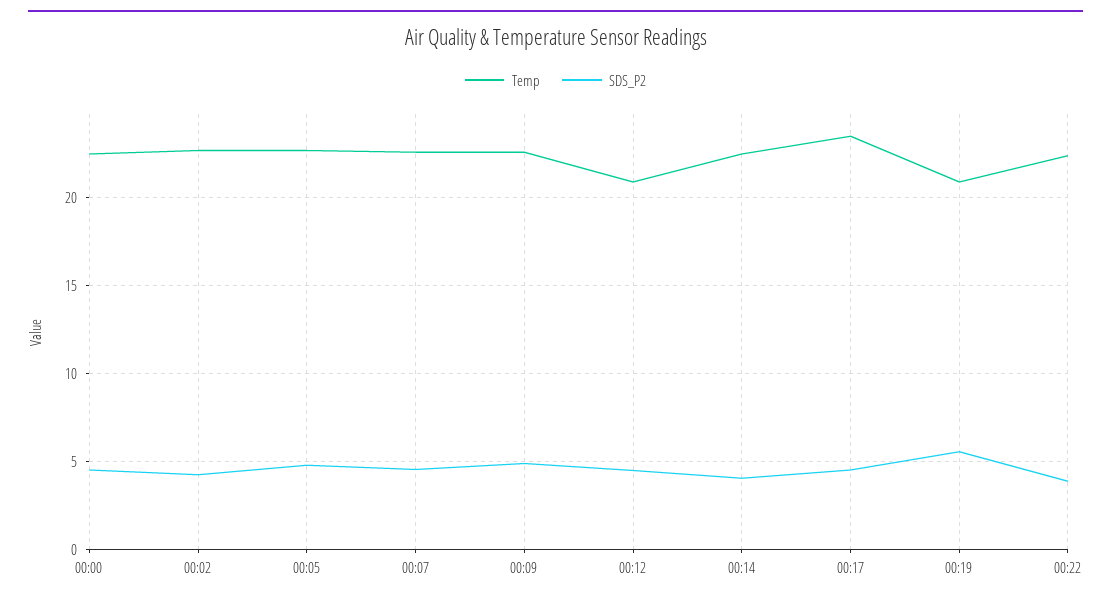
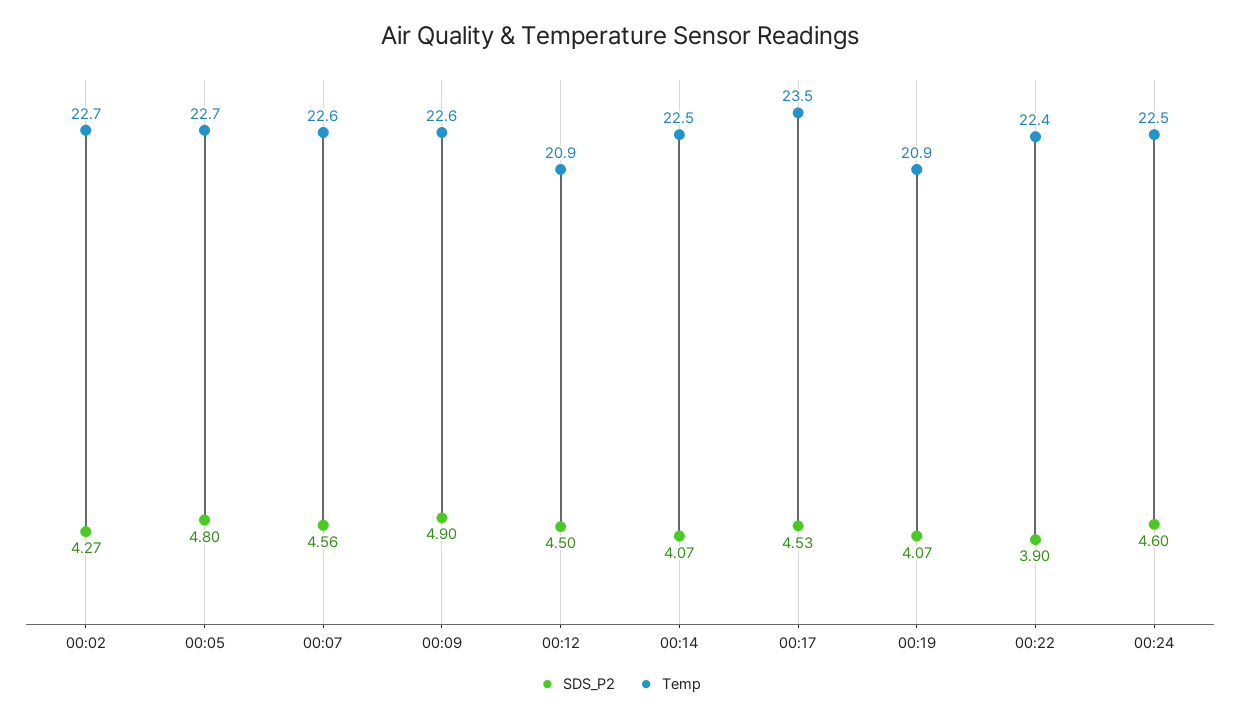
Temp, 00:00: 22.5 -> none
SDS_P2, 00:00: 4.5 -> none
SDS_P2, 00:19: 5.5 -> 4.07
SDS_P2, 00:24: none -> 4.6
Temp, 00:24: none -> 22.5

